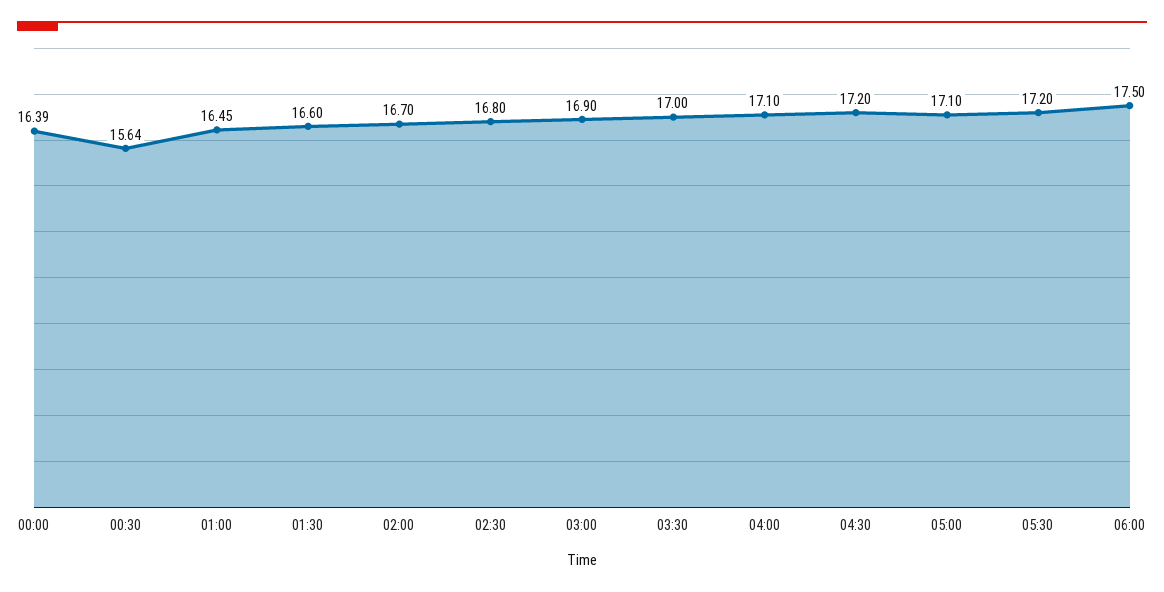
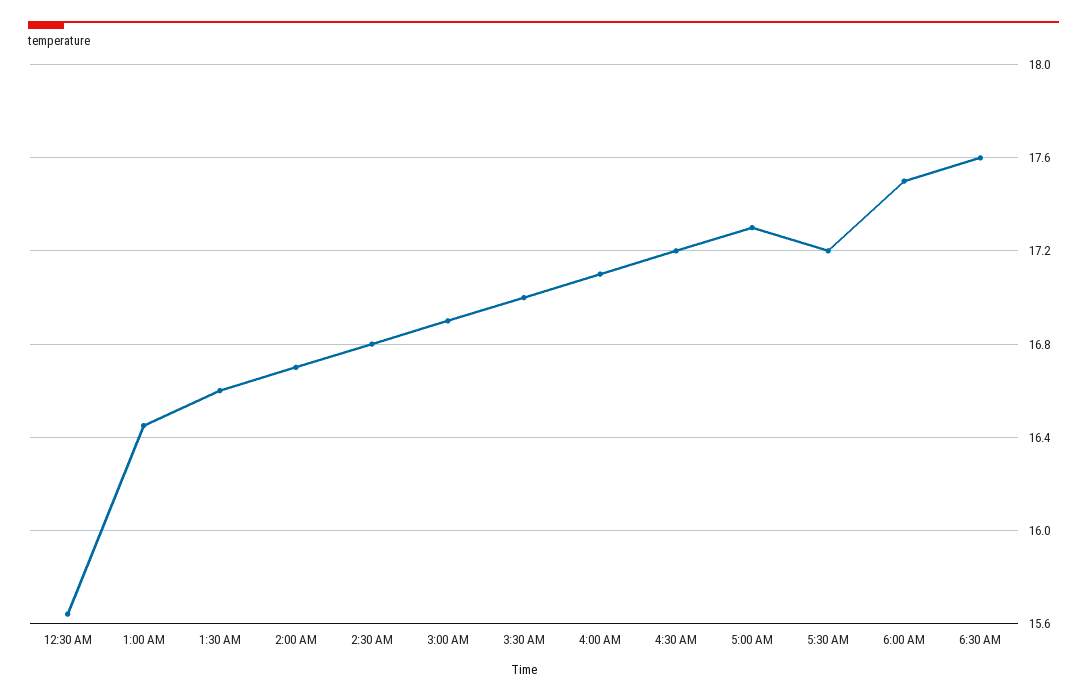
00:00: 16.39 -> none
05:00: 17.1 -> 17.3
6:30 AM: none -> 17.6

